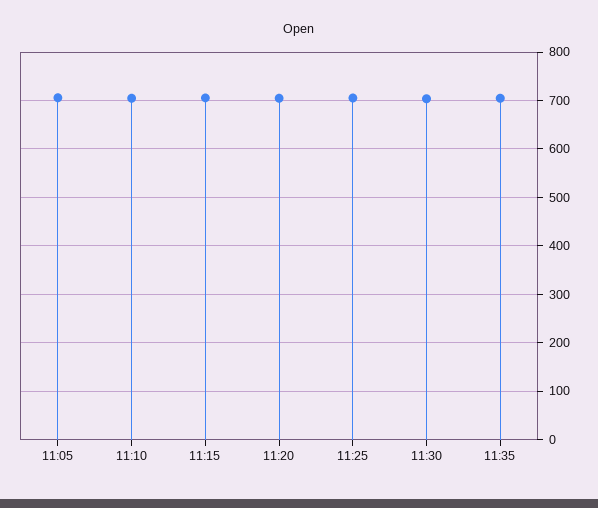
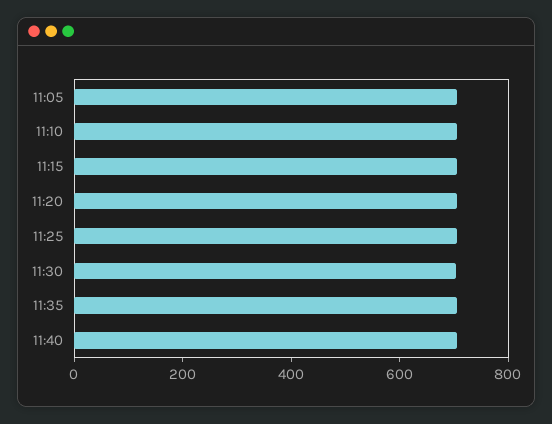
11:40: none -> 700

